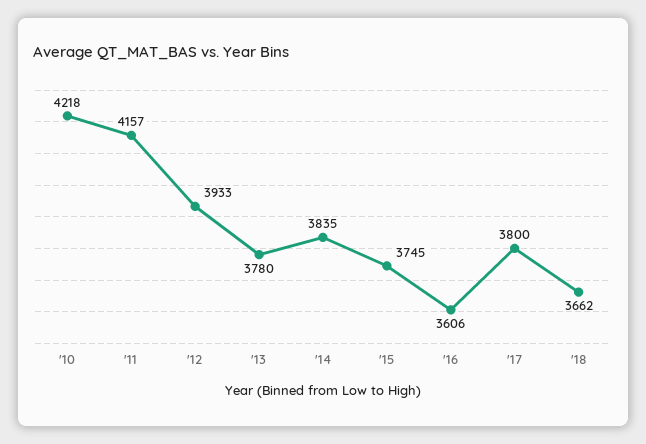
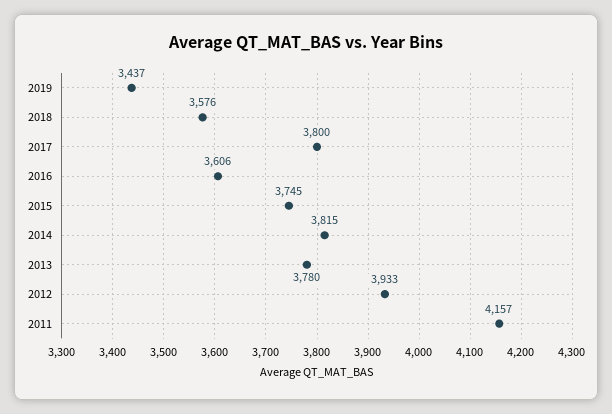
'10: 4218 -> none
'14: 3835 -> 3815
'18: 3662 -> 3576
2019: none -> 3437

